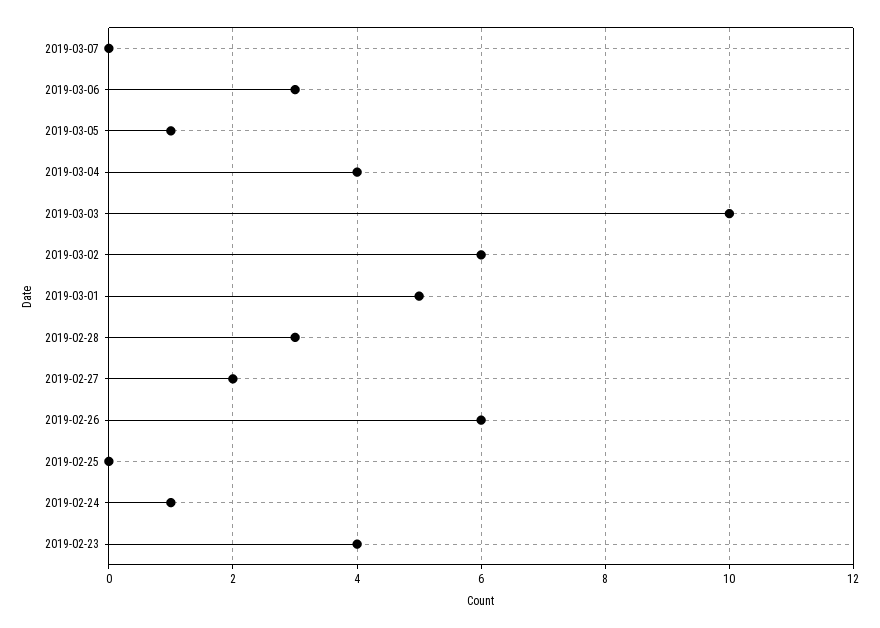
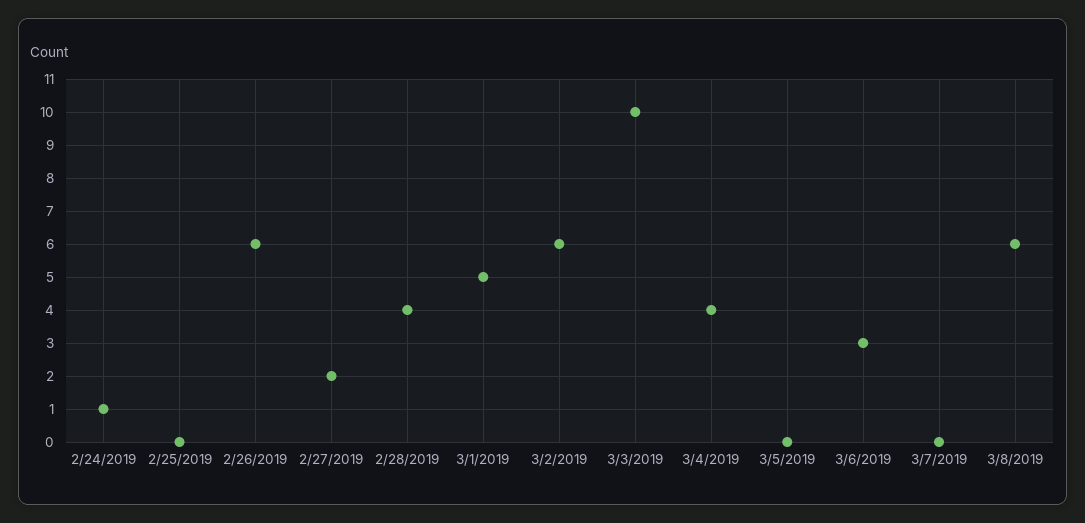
2019-03-05: 1 -> 0
2019-02-28: 3 -> 4
2019-02-23: 4 -> none
3/8/2019: none -> 6

